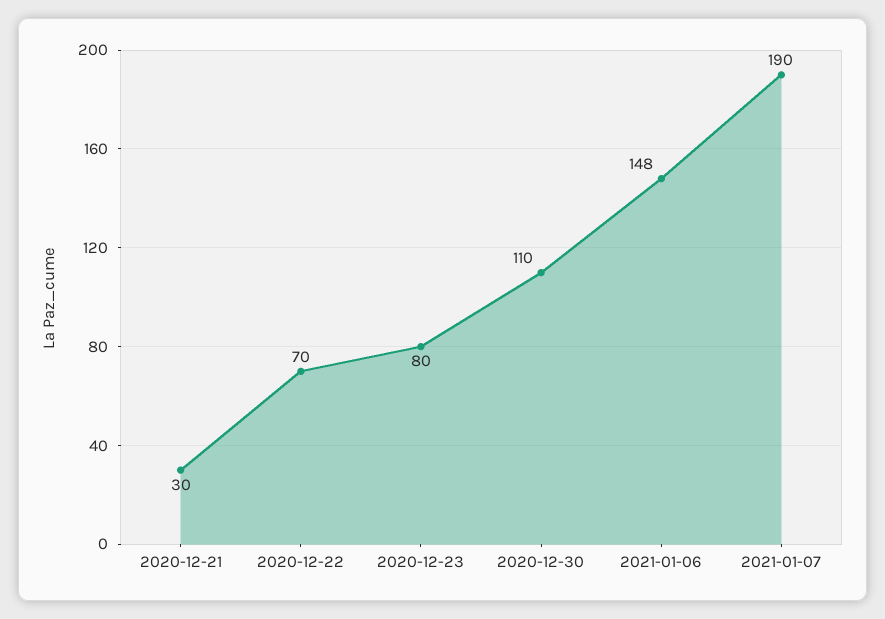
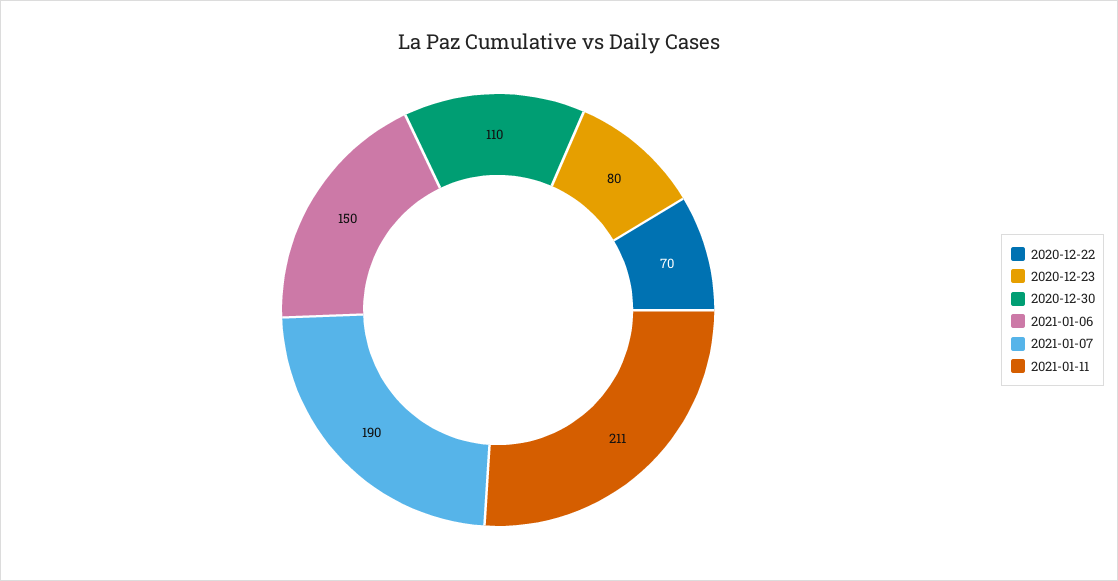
2020-12-21: 30 -> none
2021-01-06: 148 -> 150
2021-01-11: none -> 211

